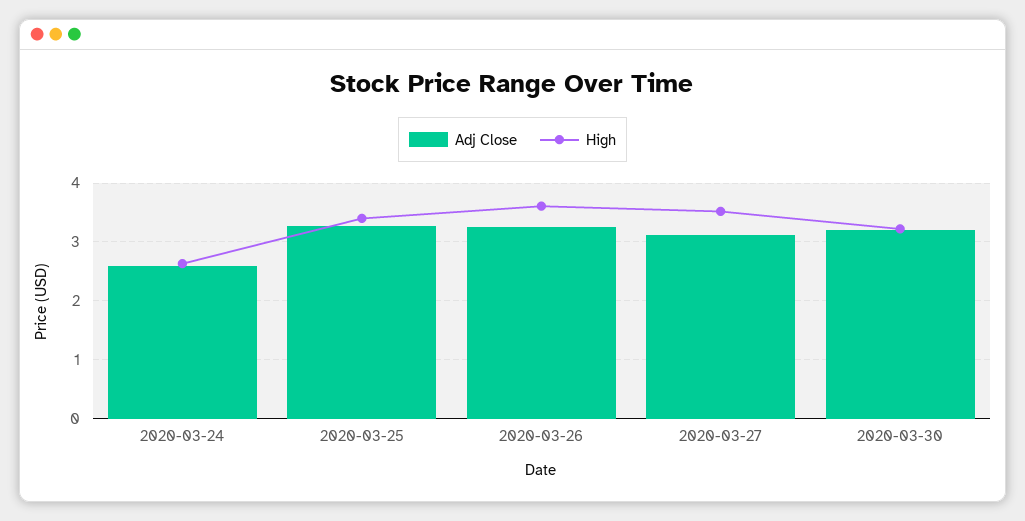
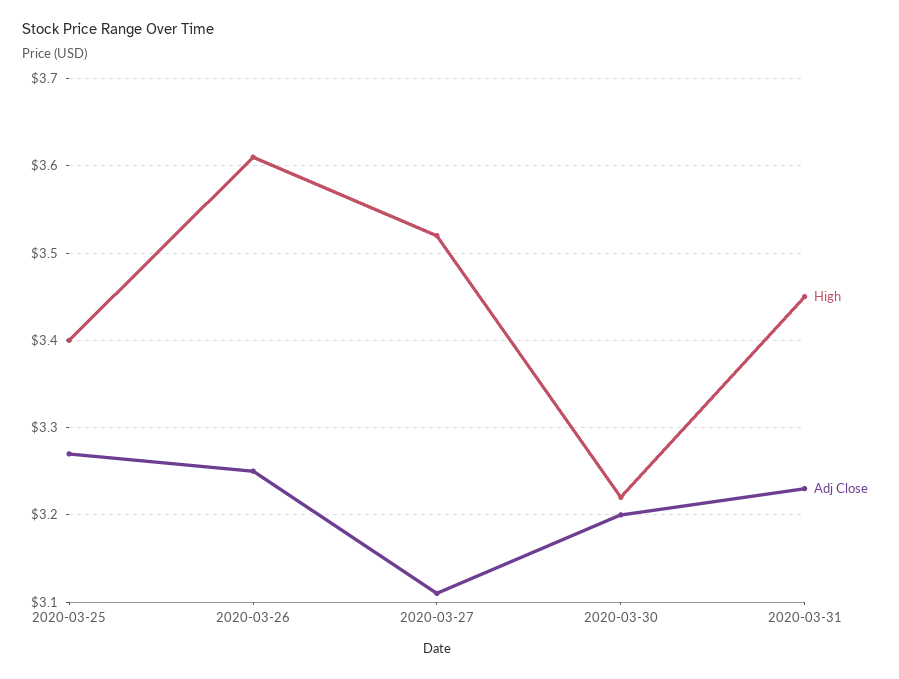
Adj Close, 2020-03-24: 2.6 -> none
High, 2020-03-24: 2.6 -> none
High, 2020-03-31: none -> 3.45
Adj Close, 2020-03-31: none -> 3.23

